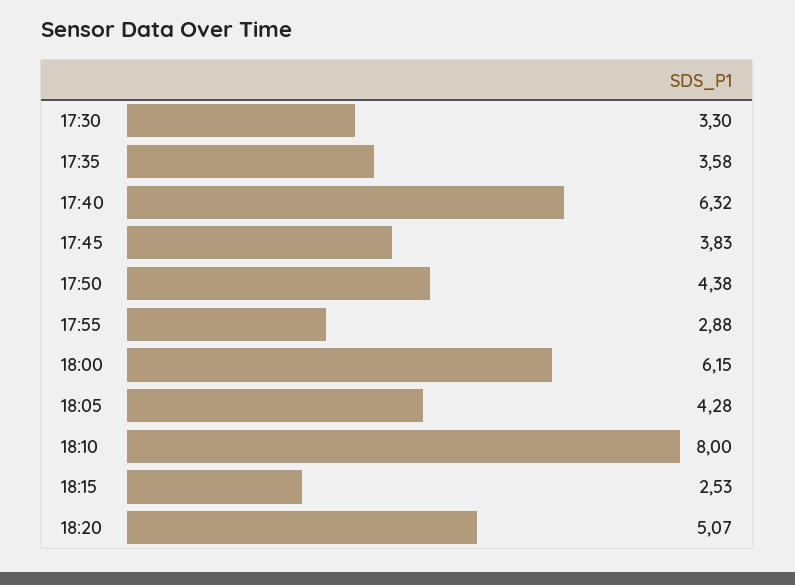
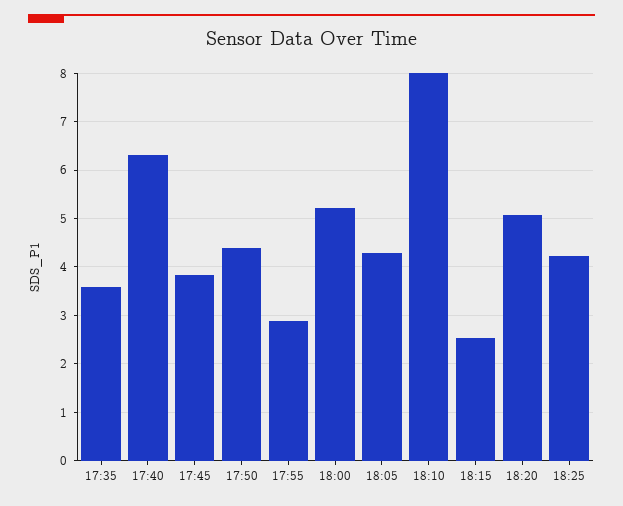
17:30: 3.3 -> none
18:00: 6.15 -> 5.2
18:25: none -> 4.2

